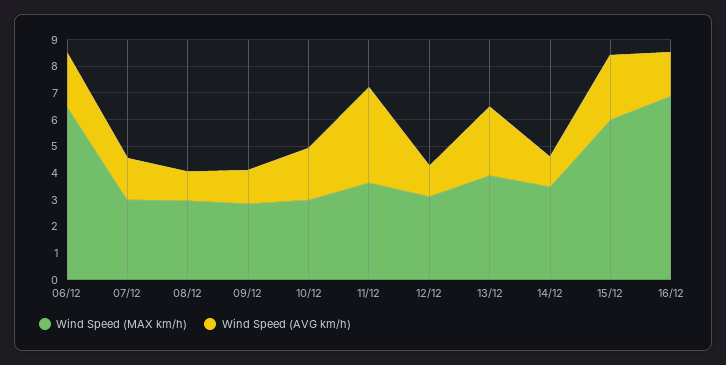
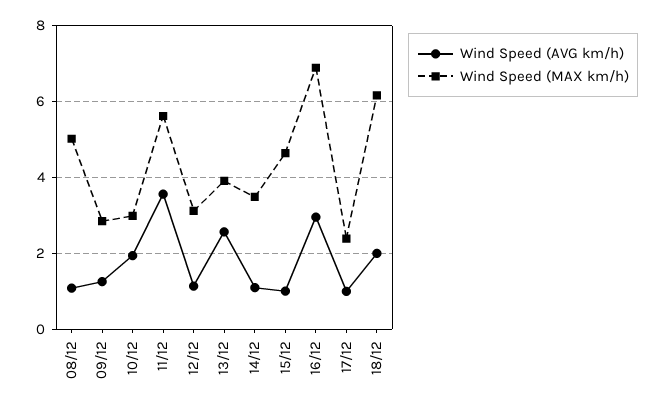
Wind Speed (MAX km/h), 06/12: 6.5 -> none
Wind Speed (AVG km/h), 06/12: 2 -> none
Wind Speed (MAX km/h), 07/12: 3 -> none
Wind Speed (AVG km/h), 07/12: 1.5 -> none
Wind Speed (MAX km/h), 08/12: 3 -> 5
Wind Speed (MAX km/h), 11/12: 3.5 -> 5.6
Wind Speed (MAX km/h), 15/12: 6 -> 4.6
Wind Speed (AVG km/h), 15/12: 2.5 -> 1
Wind Speed (AVG km/h), 16/12: 1.5 -> 3
Wind Speed (AVG km/h), 17/12: none -> 1
Wind Speed (MAX km/h), 17/12: none -> 2.4
Wind Speed (AVG km/h), 18/12: none -> 2
Wind Speed (MAX km/h), 18/12: none -> 6.2

